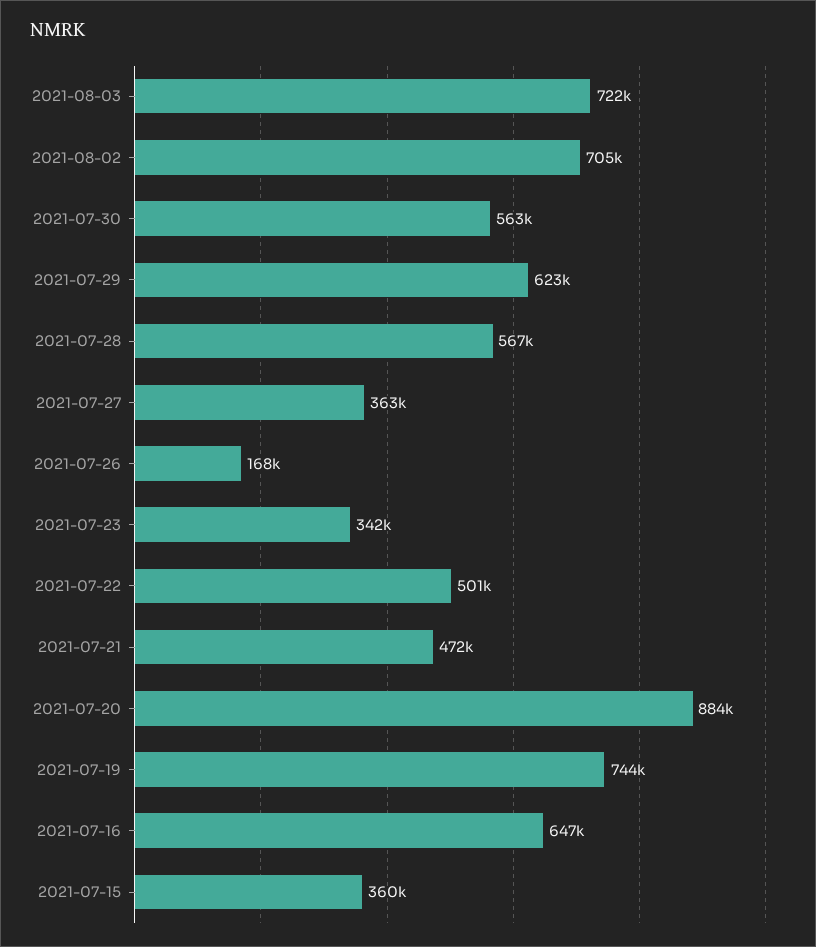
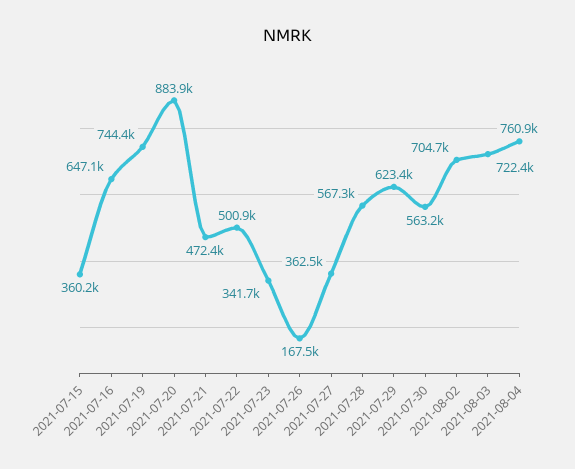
2021-08-04: none -> 760900

